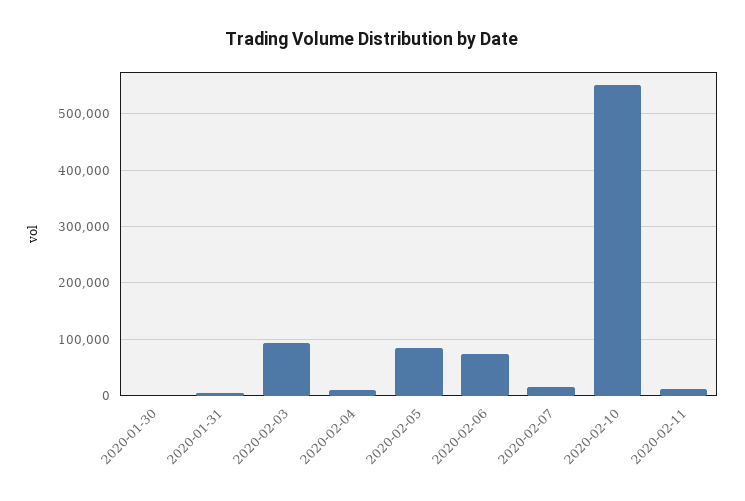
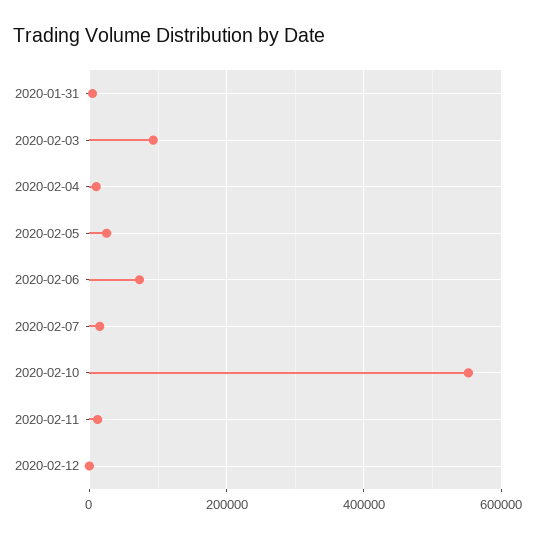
2020-01-30: 0 -> none
2020-02-05: 80000 -> 20000
2020-02-12: none -> 0

